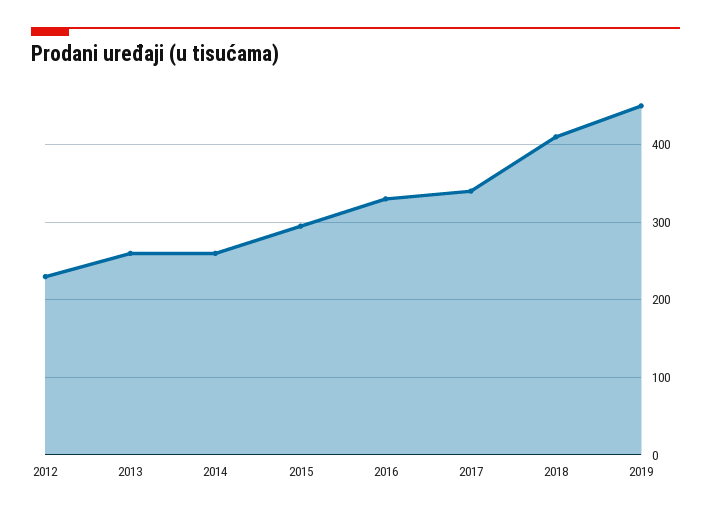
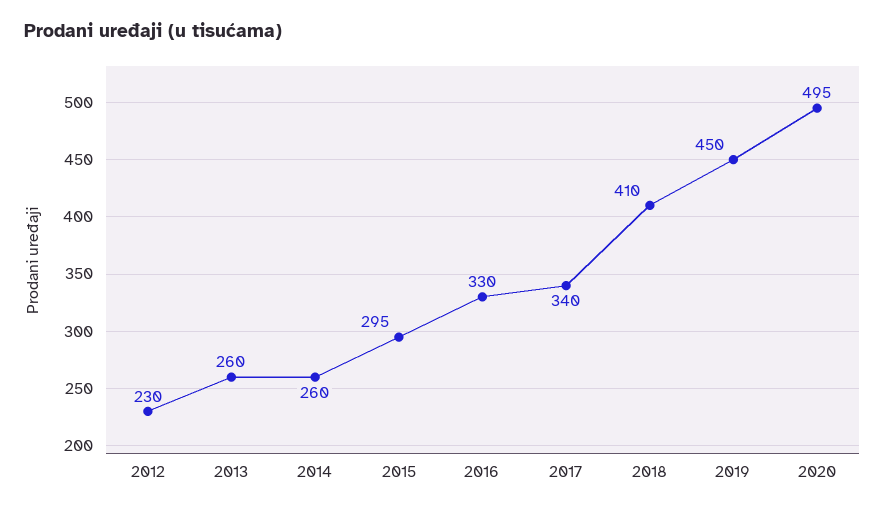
2020: none -> 495

